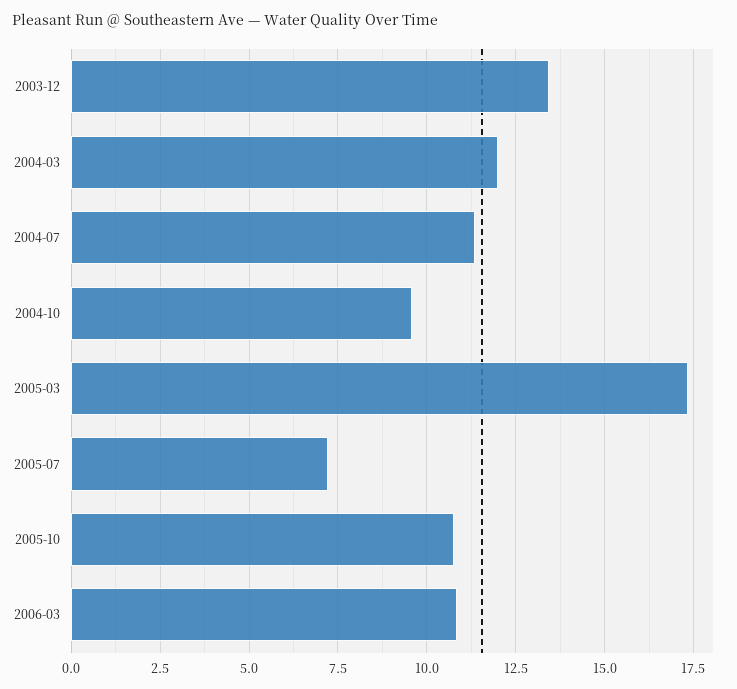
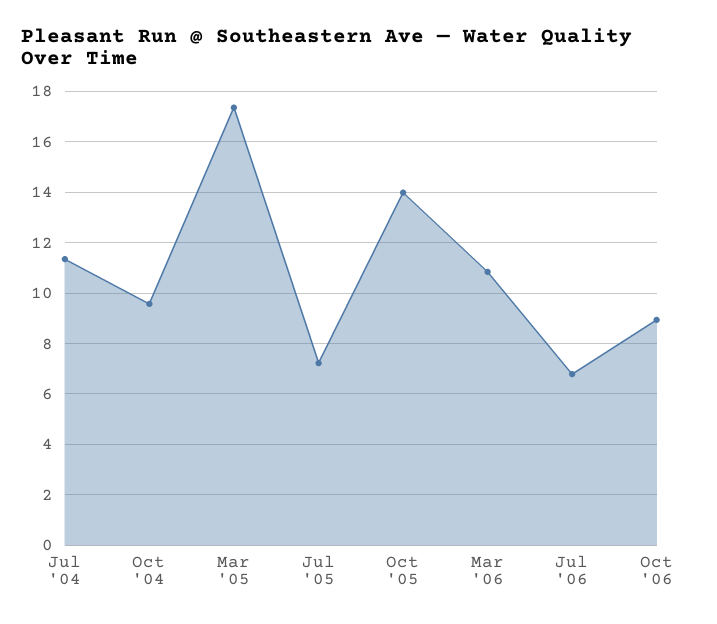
2003-12: 13.5 -> none
2004-03: 12 -> none
2005-10: 10.75 -> 14
Jul '06: none -> 6.75
Oct '06: none -> 9

